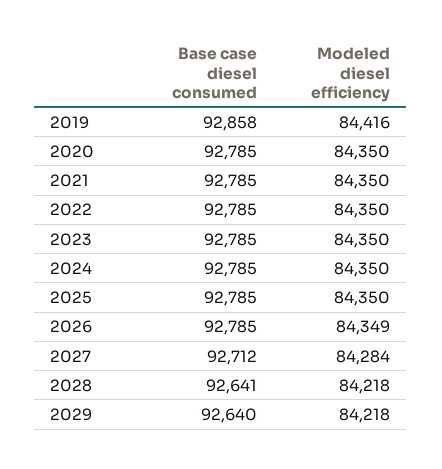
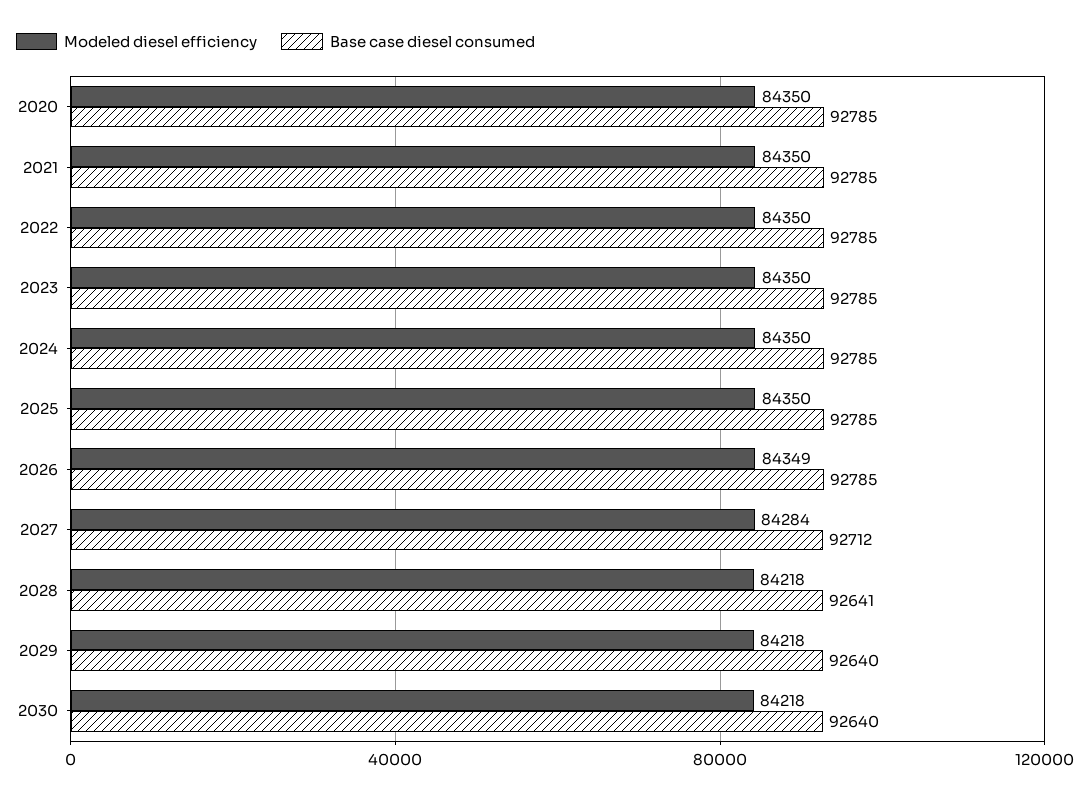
Base case diesel consumed, 2019: 92858 -> none
Modeled diesel efficiency, 2019: 84416 -> none
Modeled diesel efficiency, 2030: none -> 84218
Base case diesel consumed, 2030: none -> 92640

